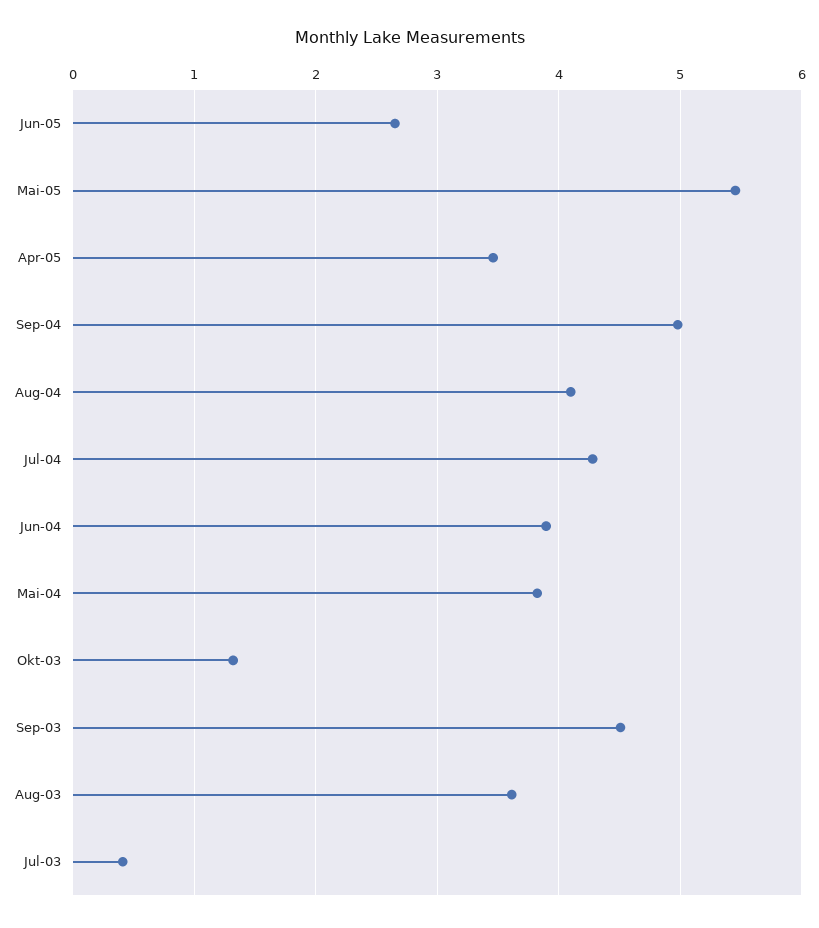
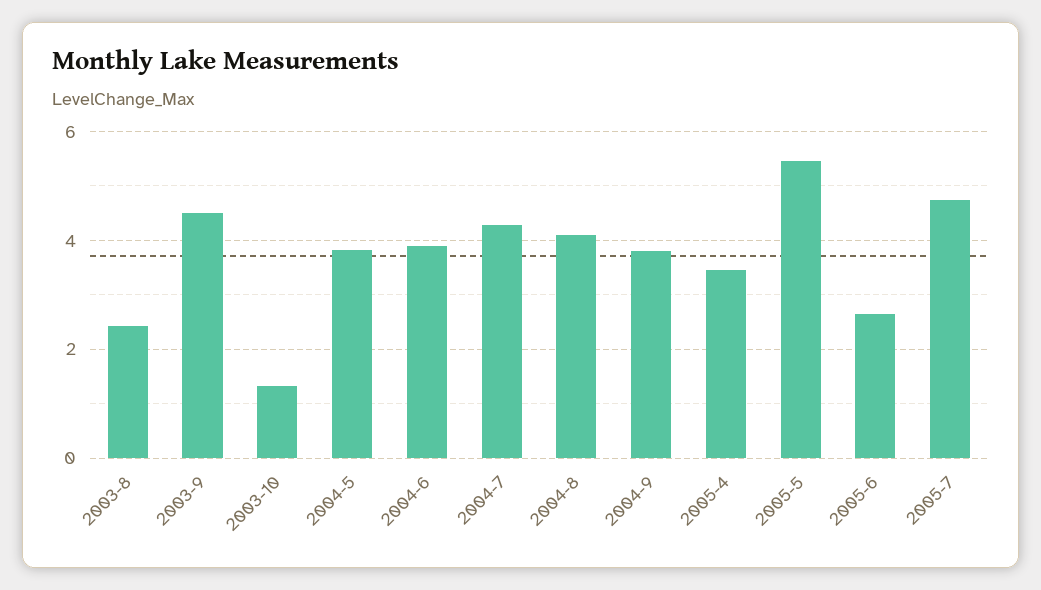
Sep-04: 5 -> 3.8
Aug-03: 3.6 -> 2.4
Jul-03: 0.4 -> none
2005-7: none -> 4.8

